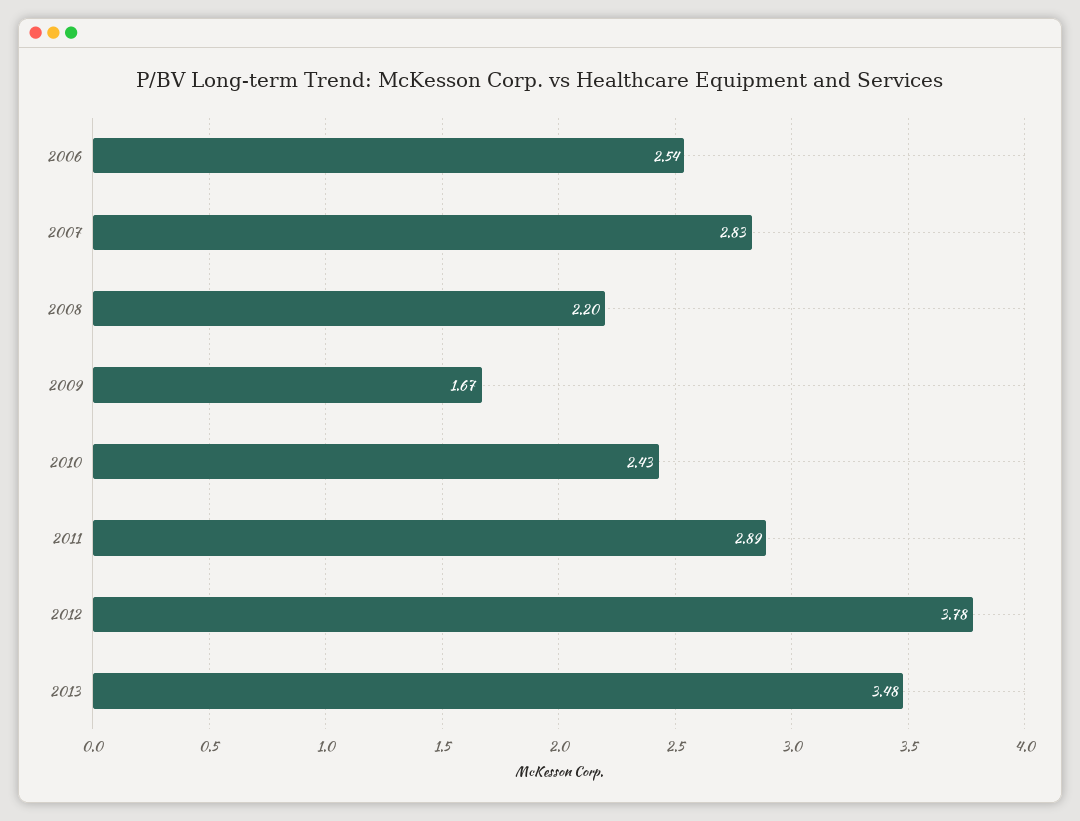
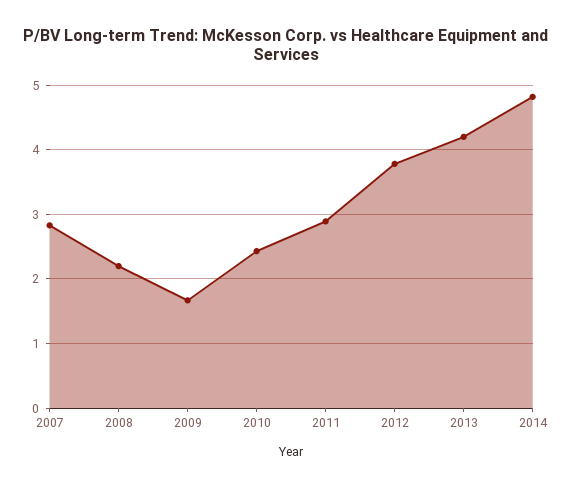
2006: 2.54 -> none
2013: 3.48 -> 4.2
2014: none -> 4.8

